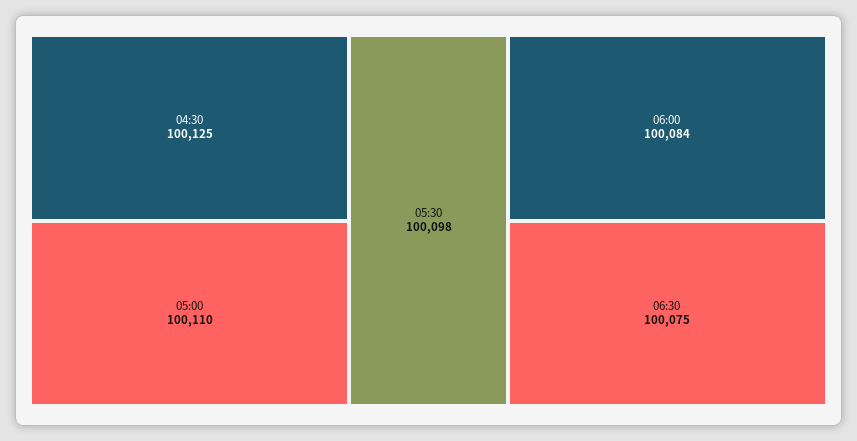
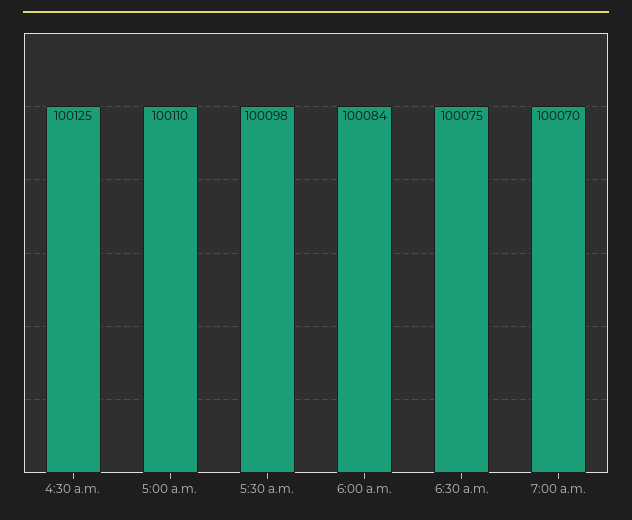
7:00 a.m.: none -> 100070

